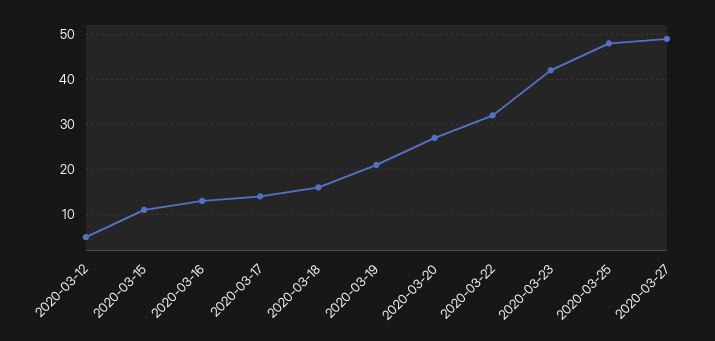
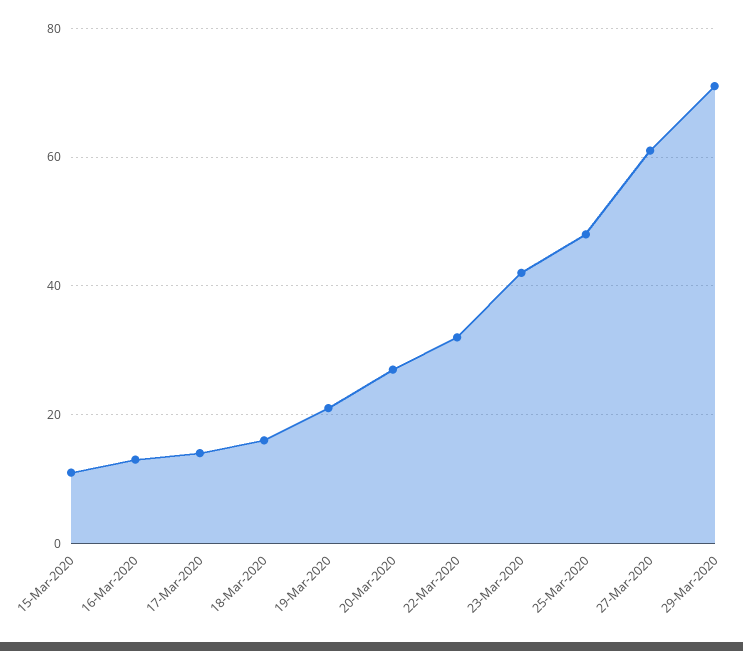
2020-03-12: 5 -> none
2020-03-27: 50 -> 60
29-Mar-2020: none -> 70

